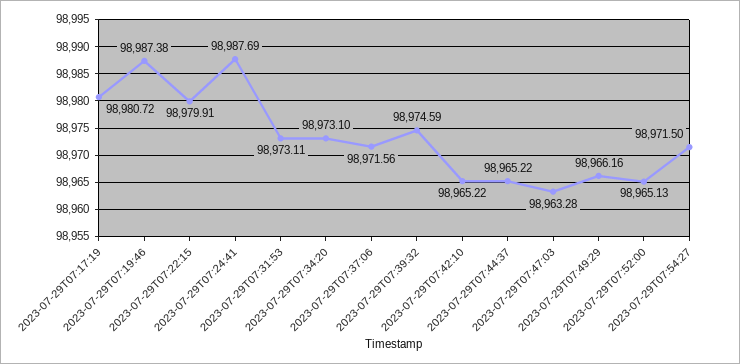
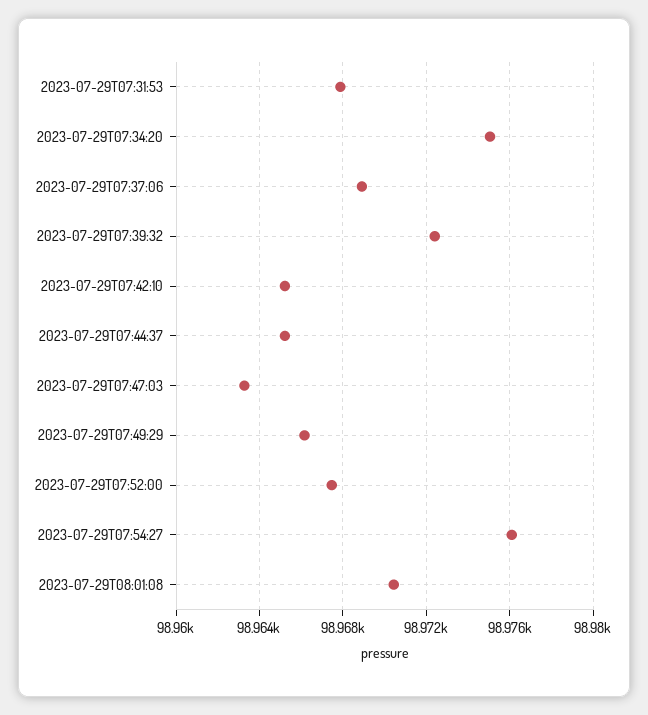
2023-07-29T07:17:19: 98980.72 -> none
2023-07-29T07:19:46: 98987.38 -> none
2023-07-29T07:22:15: 98979.91 -> none
2023-07-29T07:24:41: 98987.69 -> none
2023-07-29T07:31:53: 98973.11 -> 98968
2023-07-29T07:34:20: 98973.1 -> 98975
2023-07-29T07:37:06: 98971.56 -> 98969
2023-07-29T07:39:32: 98974.59 -> 98972.5
2023-07-29T07:52:00: 98965.13 -> 98967.5
2023-07-29T07:54:27: 98971.5 -> 98976
2023-07-29T08:01:08: none -> 98970.5

